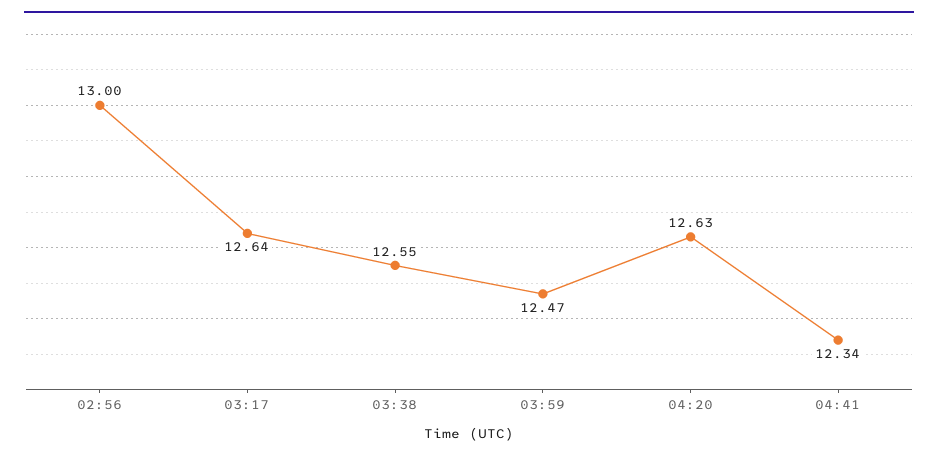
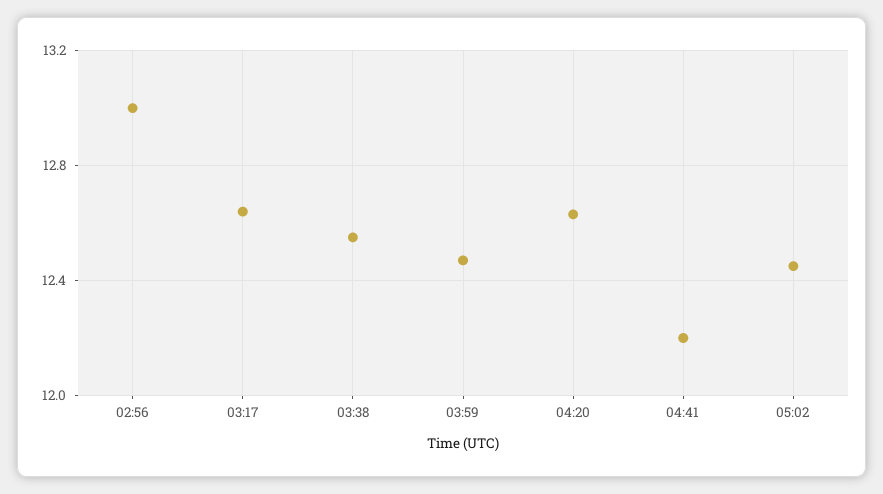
04:41: 12.34 -> 12.2
05:02: none -> 12.45

